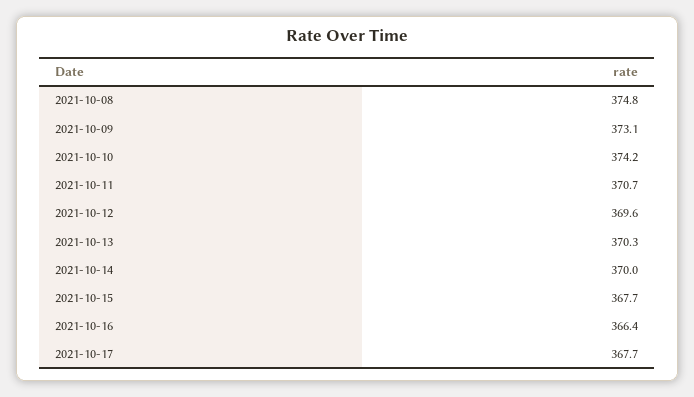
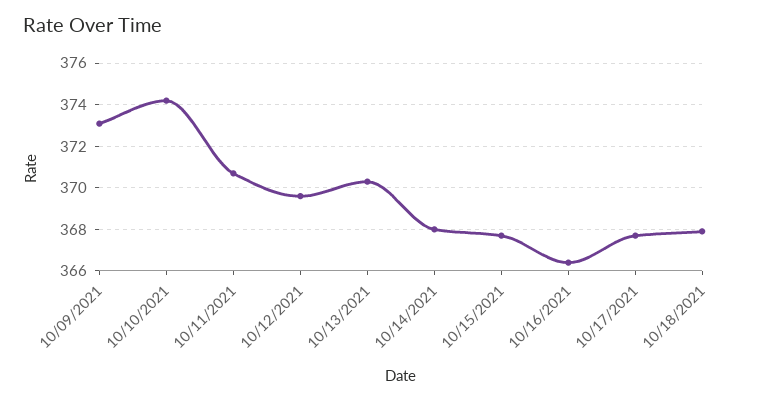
2021-10-08: 374.8 -> none
2021-10-14: 370 -> 368
10/18/2021: none -> 368

